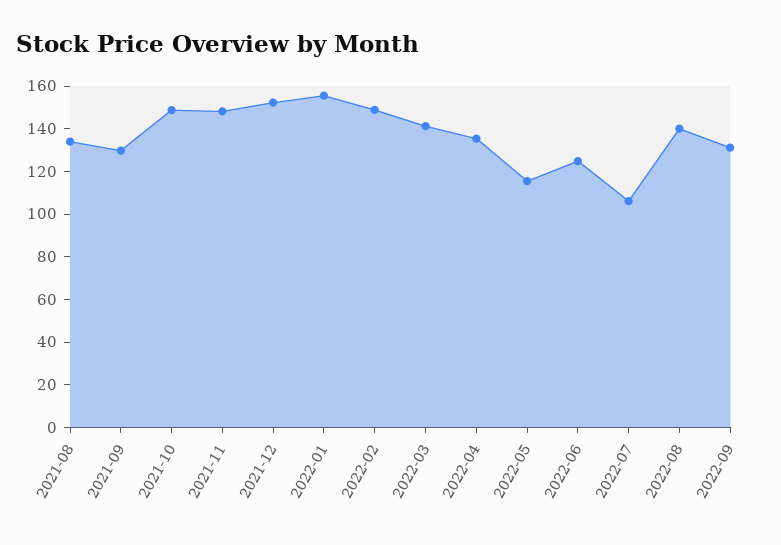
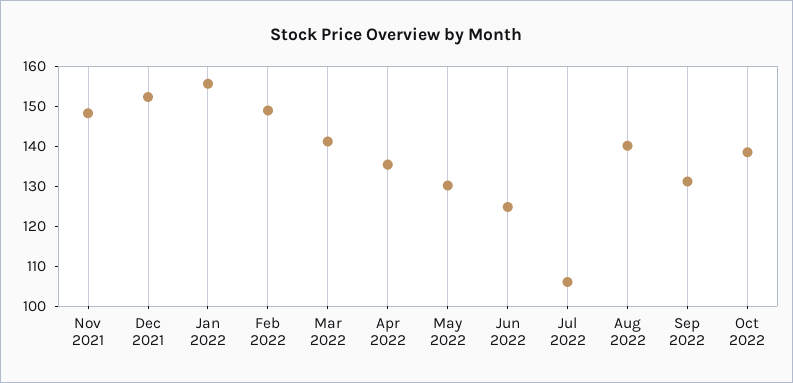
2021-08: 135 -> none
2021-09: 130 -> none
2021-10: 150 -> none
2022-05: 115 -> 130
Oct 2022: none -> 138

